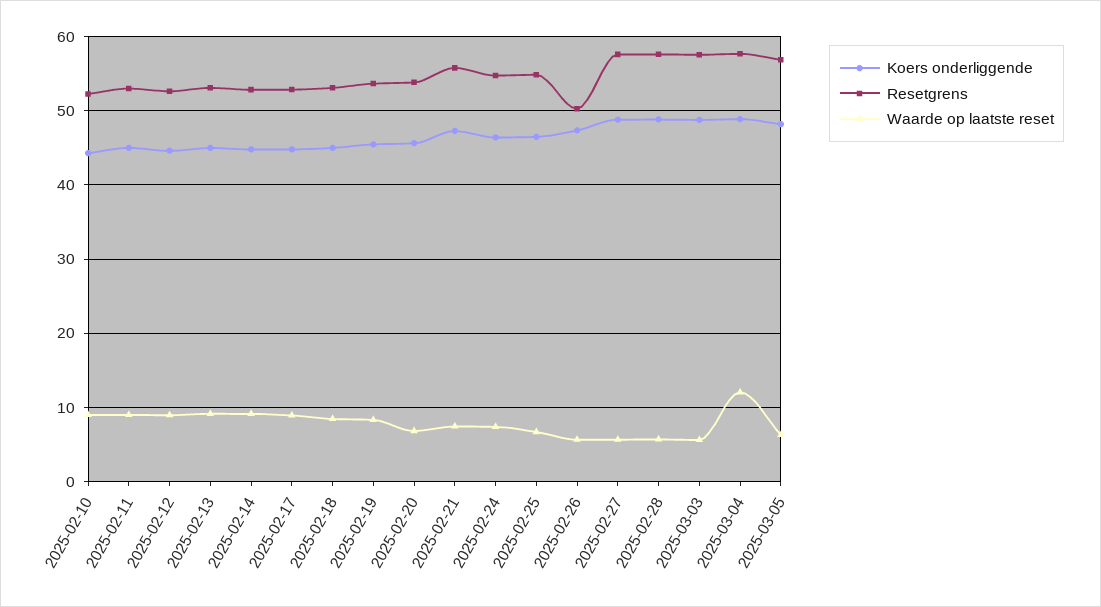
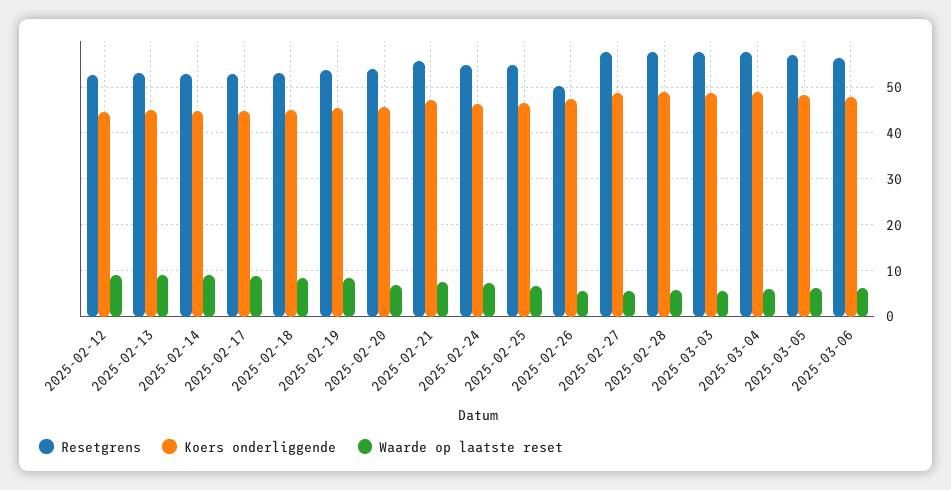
Koers onderliggende, 2025-02-10: 44 -> none
Resetgrens, 2025-02-10: 52 -> none
Waarde op laatste reset, 2025-02-10: 9 -> none
Koers onderliggende, 2025-02-11: 45 -> none
Resetgrens, 2025-02-11: 53 -> none
Waarde op laatste reset, 2025-02-11: 9 -> none
Waarde op laatste reset, 2025-03-04: 12 -> 6
Resetgrens, 2025-03-06: none -> 56
Koers onderliggende, 2025-03-06: none -> 48
Waarde op laatste reset, 2025-03-06: none -> 6

